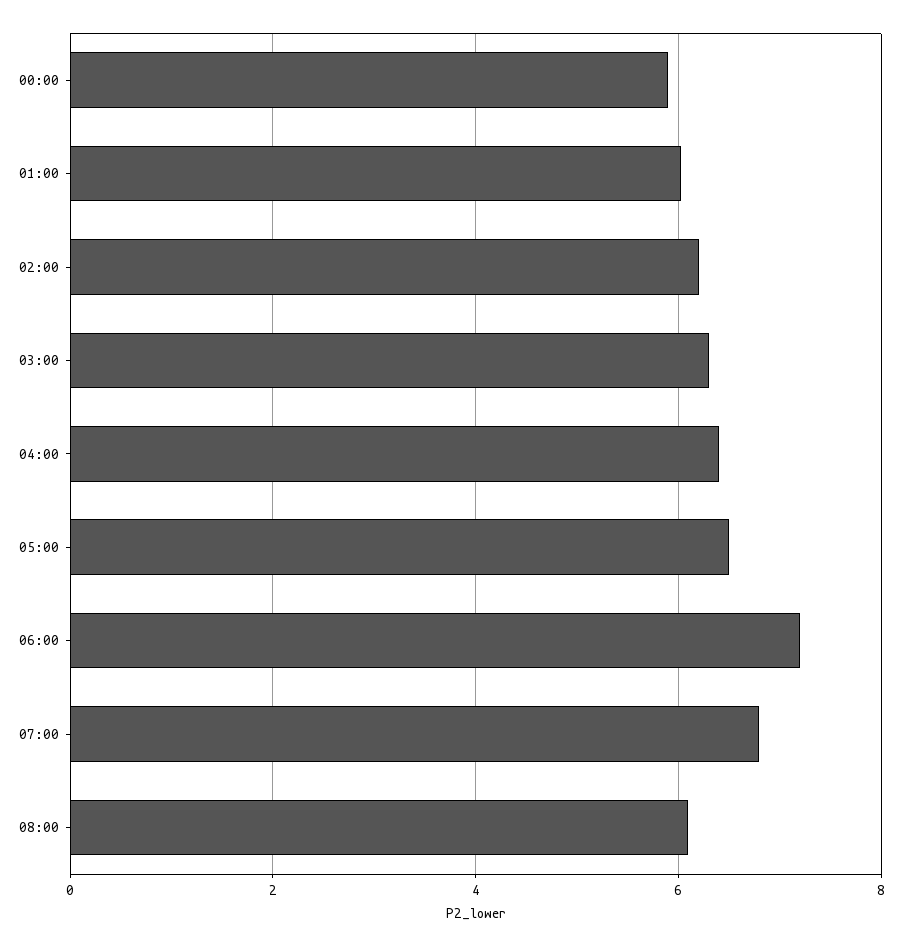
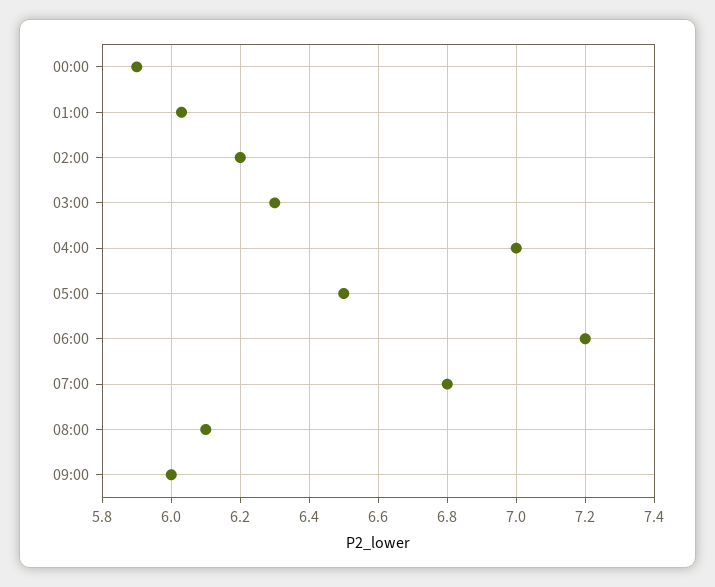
04:00: 6.4 -> 7
09:00: none -> 6

